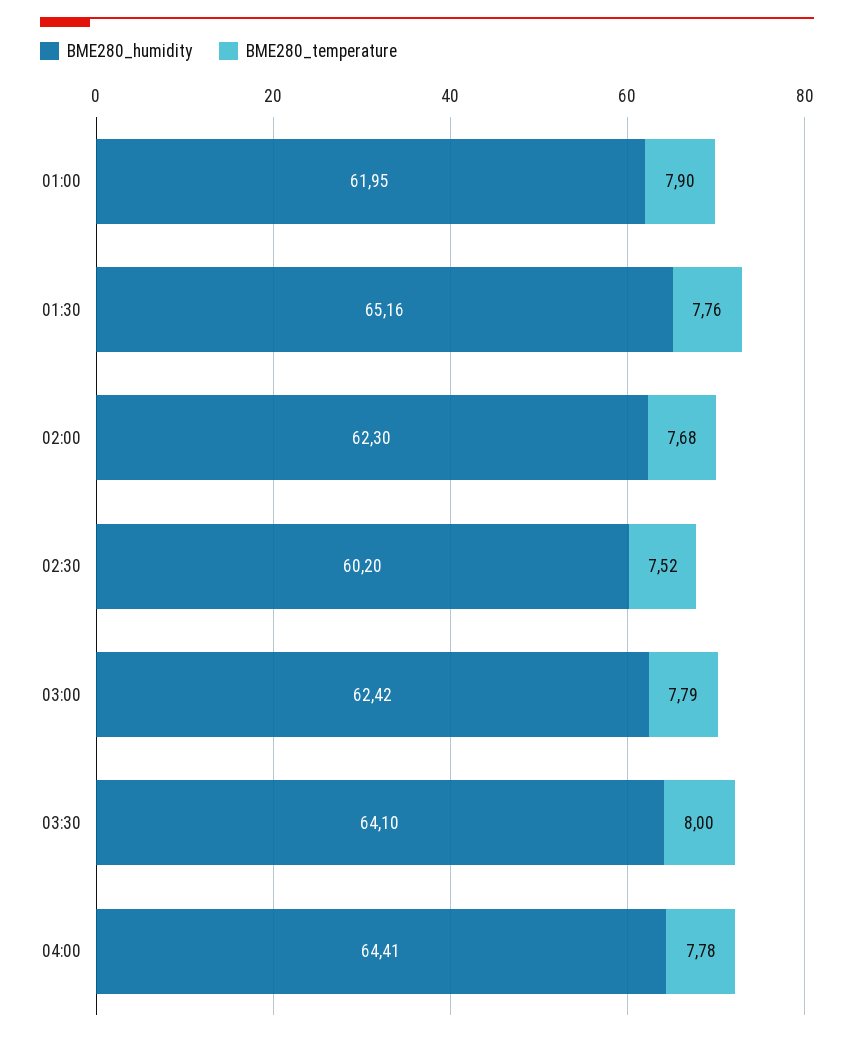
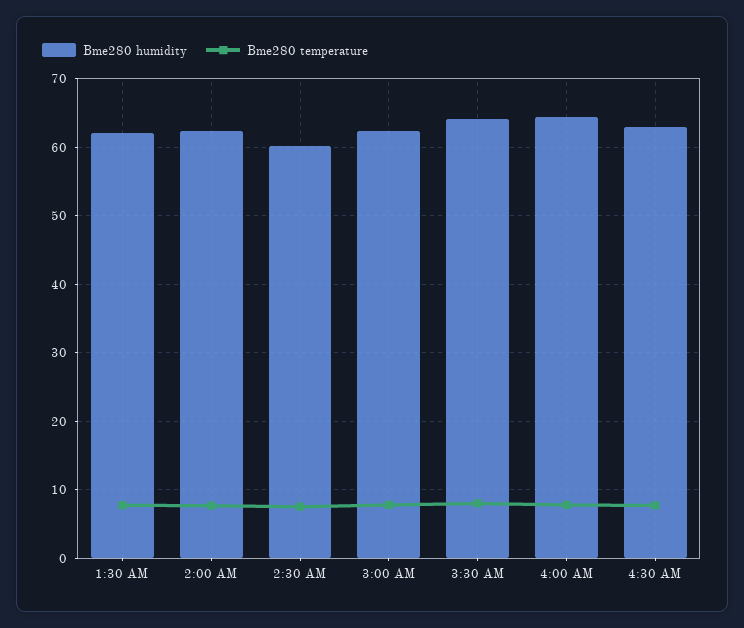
BME280_humidity, 01:00: 61.95 -> none
BME280_temperature, 01:00: 7.9 -> none
BME280_humidity, 01:30: 65.16 -> 62
BME280_humidity, 4:30 AM: none -> 63
BME280_temperature, 4:30 AM: none -> 8

